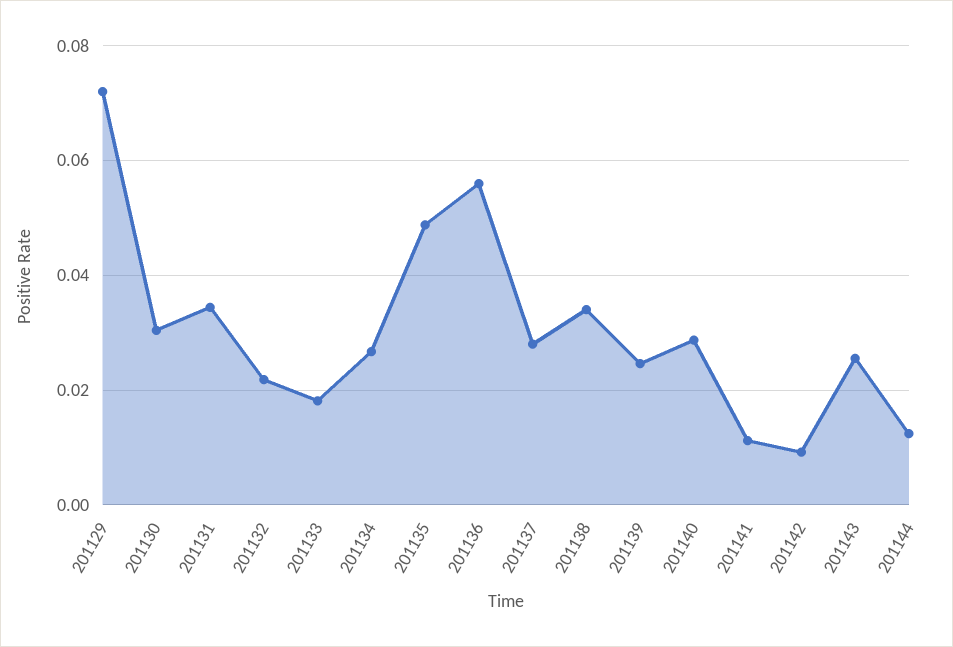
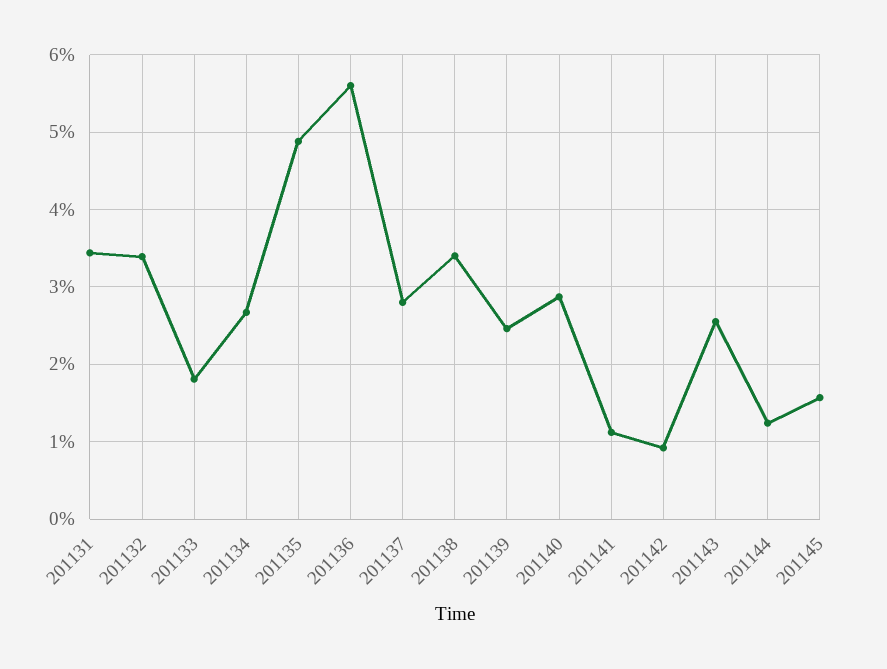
201129: 0.072 -> none
201130: 0.03 -> none
201132: 0.022 -> 0.034
201145: none -> 0.016

